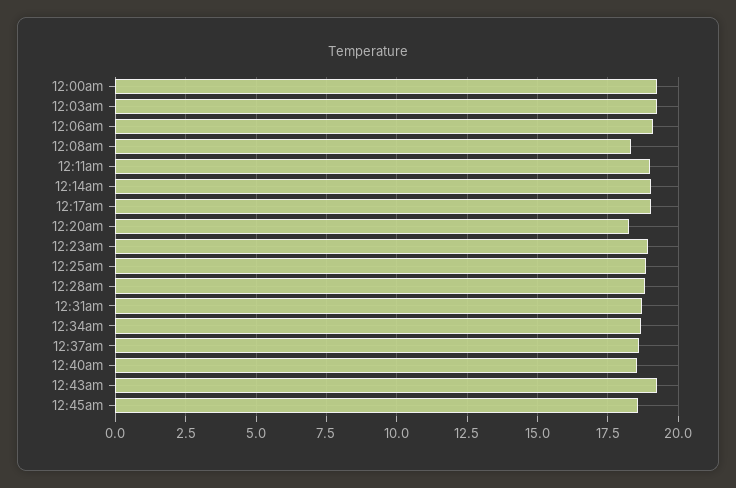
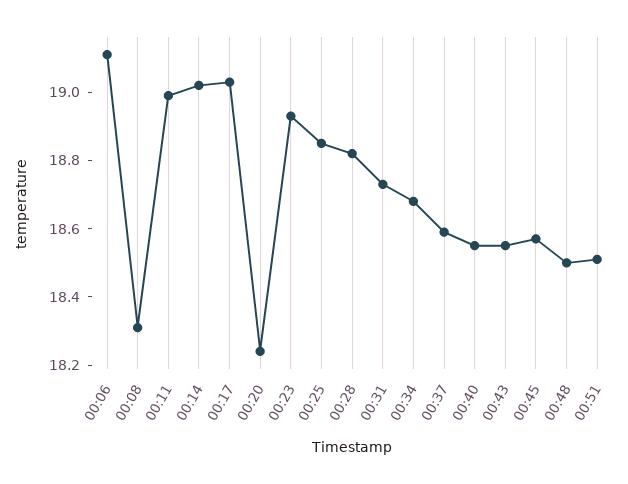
12:00am: 19.25 -> none
12:03am: 19.25 -> none
12:43am: 19.25 -> 18.55
00:48: none -> 18.5
00:51: none -> 18.5

